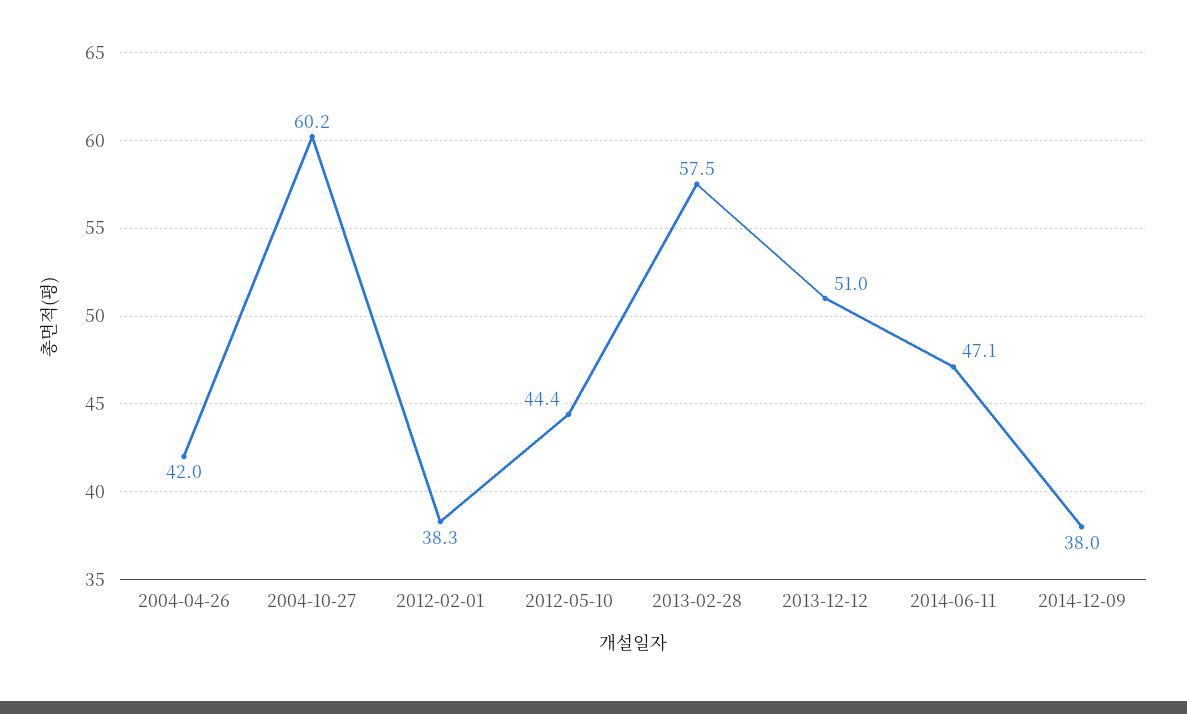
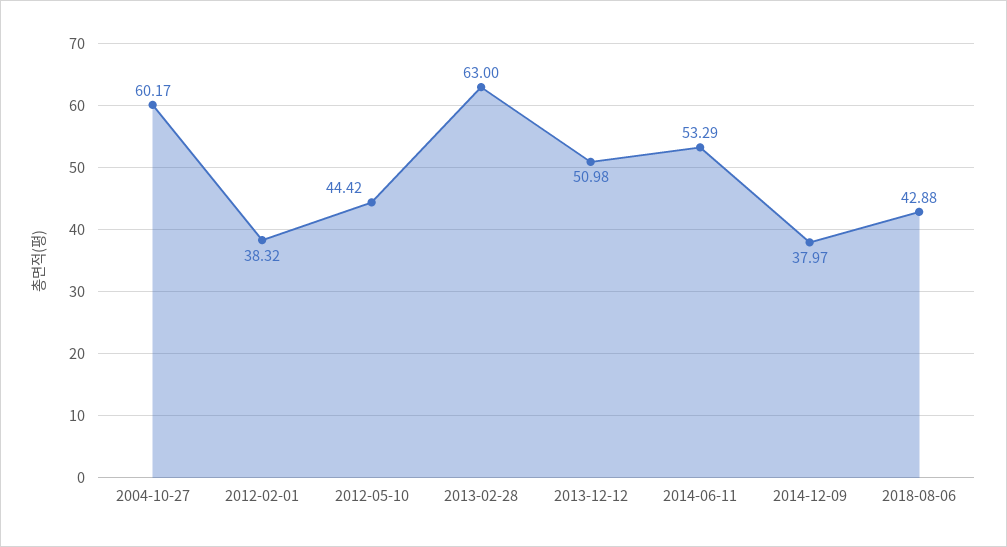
2004-04-26: 42 -> none
2013-02-28: 57.5 -> 63
2014-06-11: 47.1 -> 53.29
2018-08-06: none -> 42.88

